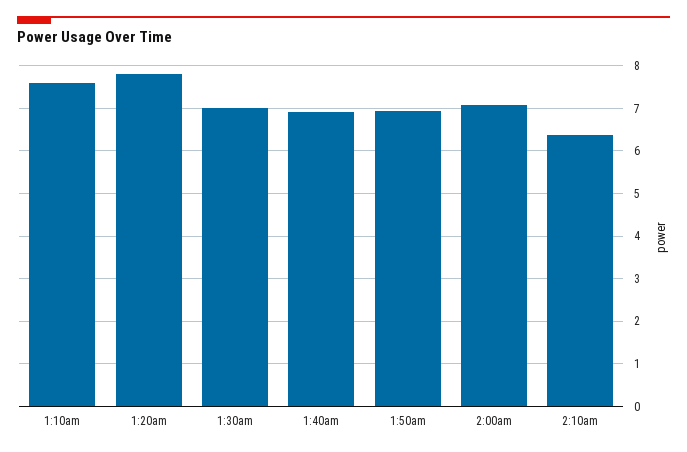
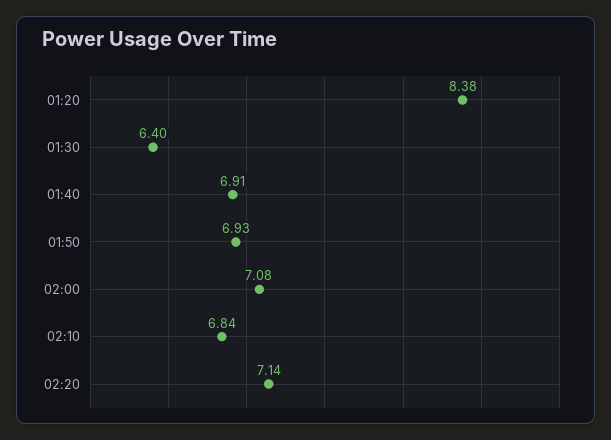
1:10am: 7.6 -> none
1:20am: 7.8 -> 8.38
1:30am: 7 -> 6.4
2:10am: 6.4 -> 6.84
02:20: none -> 7.14

